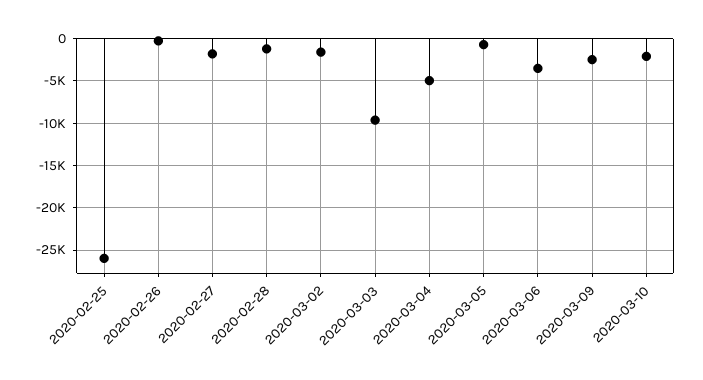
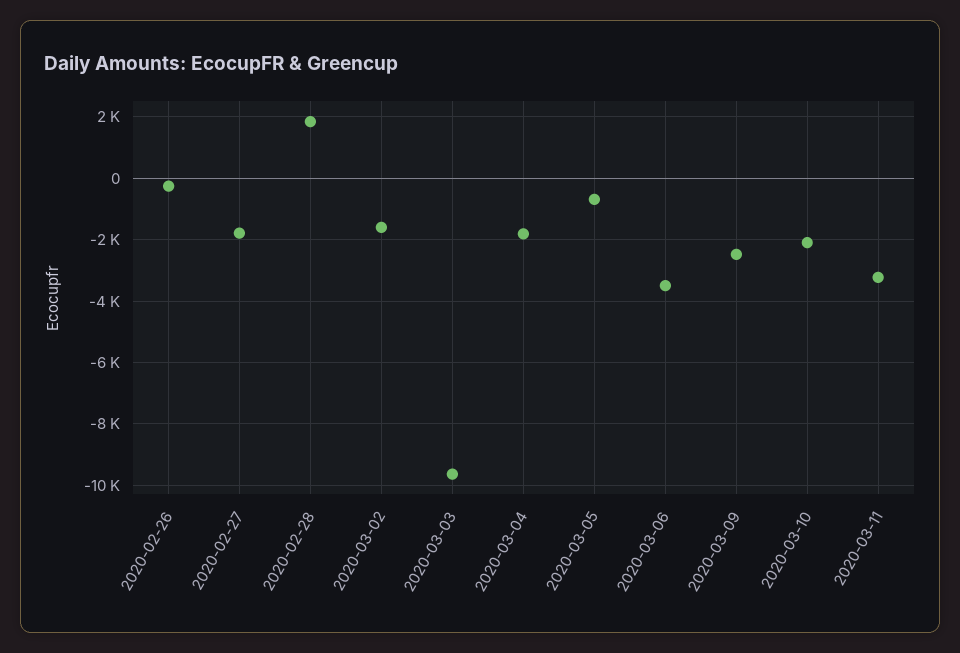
2020-02-25: -26000 -> none
2020-02-28: -1000 -> 1800
2020-03-04: -5000 -> -1800
2020-03-11: none -> -3200

